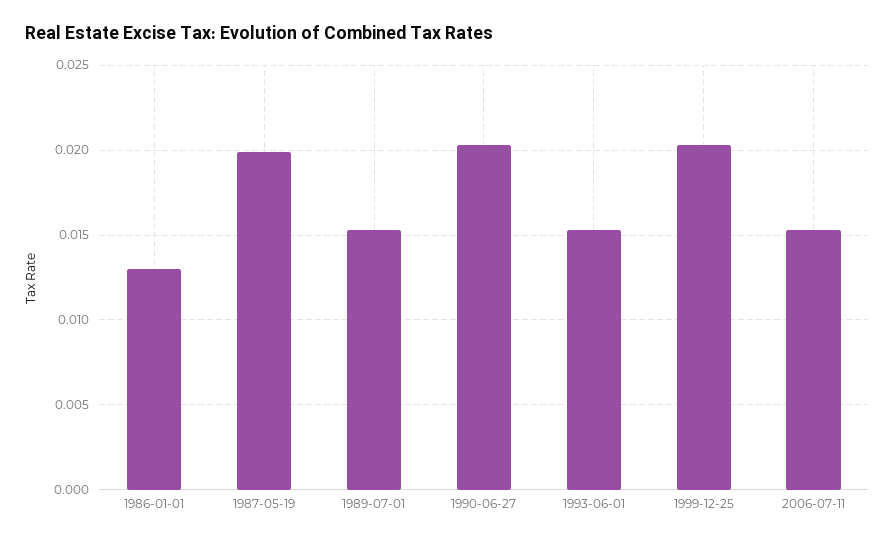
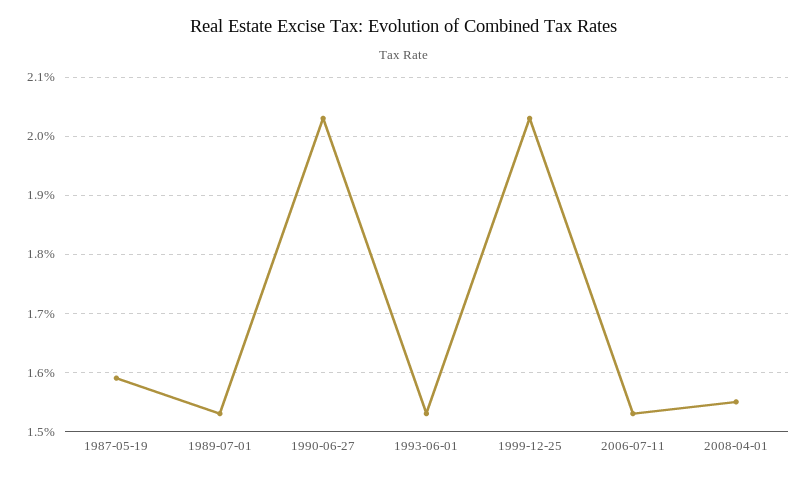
1986-01-01: 0.013 -> none
1987-05-19: 0.02 -> 0.016
2008-04-01: none -> 0.0155

